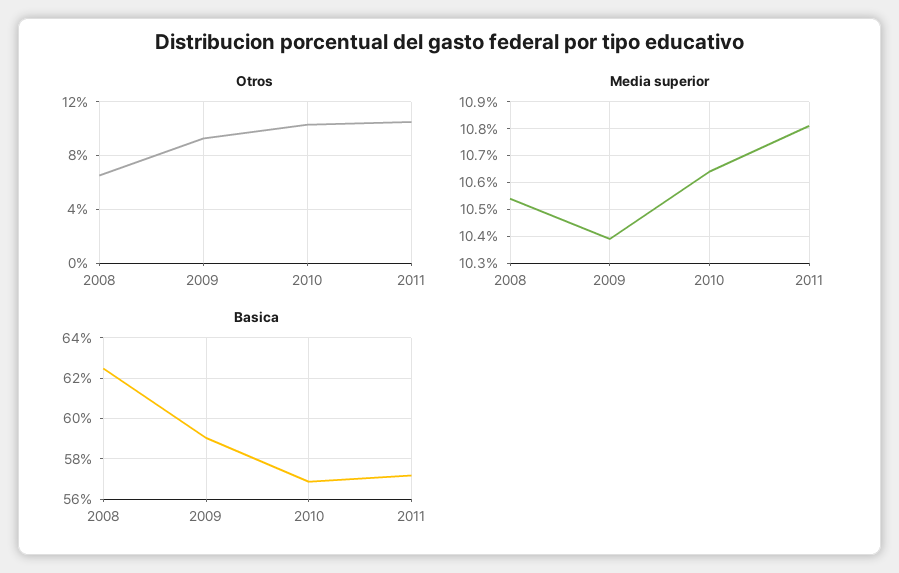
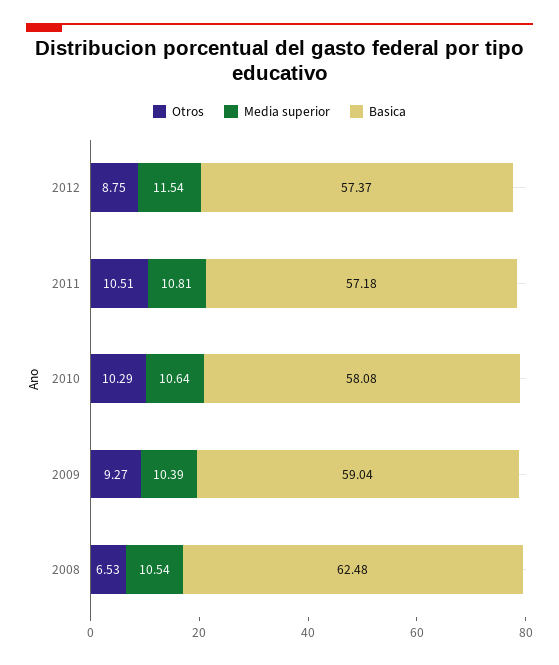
Basica, 2010: 57 -> 58.08
Otros, 2012: none -> 8.75
Media superior, 2012: none -> 11.54
Basica, 2012: none -> 57.37

